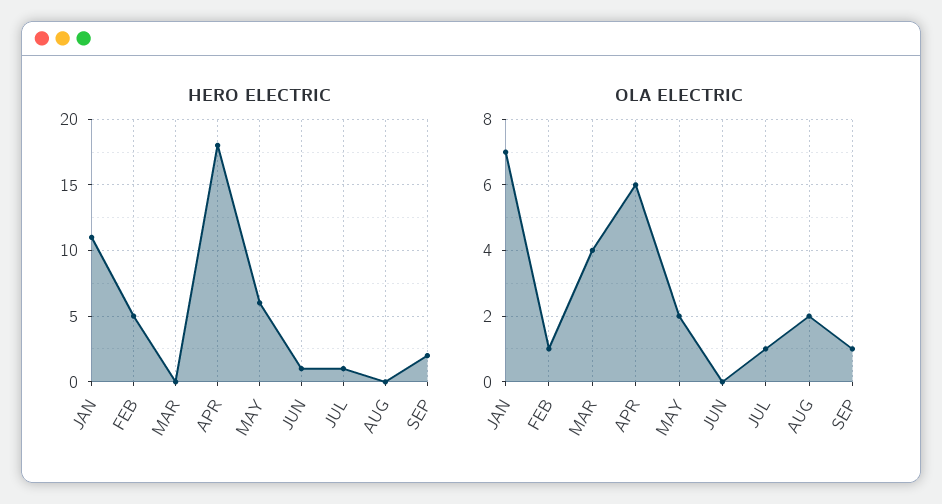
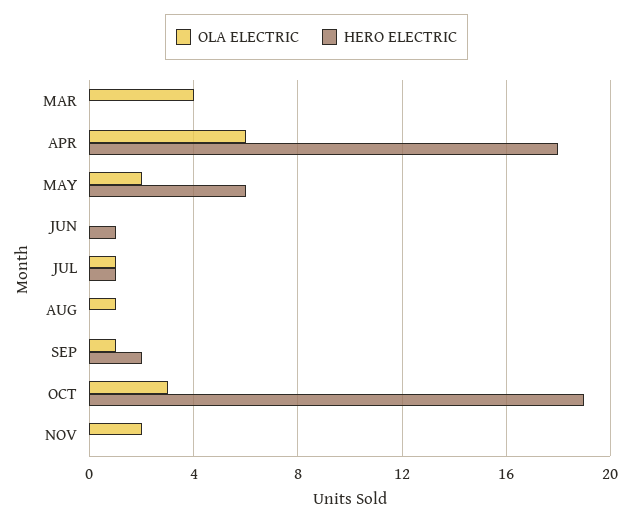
HERO ELECTRIC, JAN: 11 -> none
HERO ELECTRIC, FEB: 5 -> none
OLA ELECTRIC, JAN: 7 -> none
OLA ELECTRIC, FEB: 1 -> none
OLA ELECTRIC, AUG: 2 -> 1
OLA ELECTRIC, OCT: none -> 3
HERO ELECTRIC, OCT: none -> 19
OLA ELECTRIC, NOV: none -> 2
HERO ELECTRIC, NOV: none -> 0

